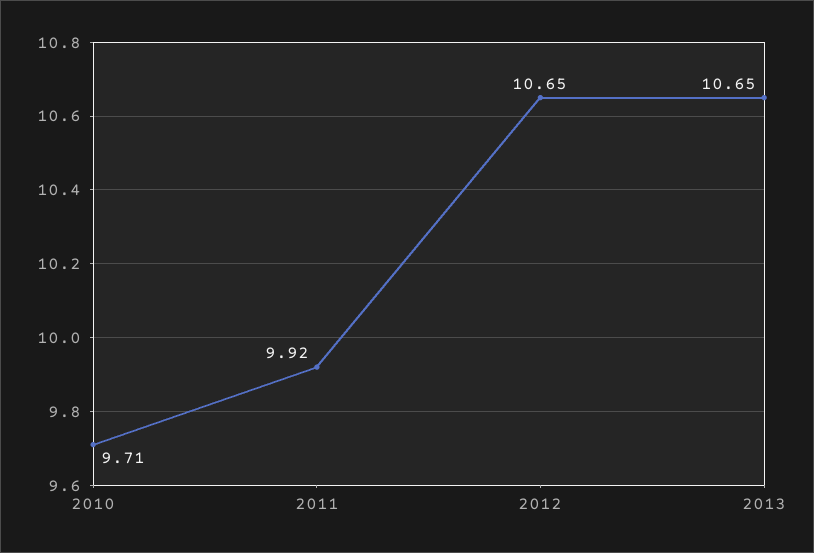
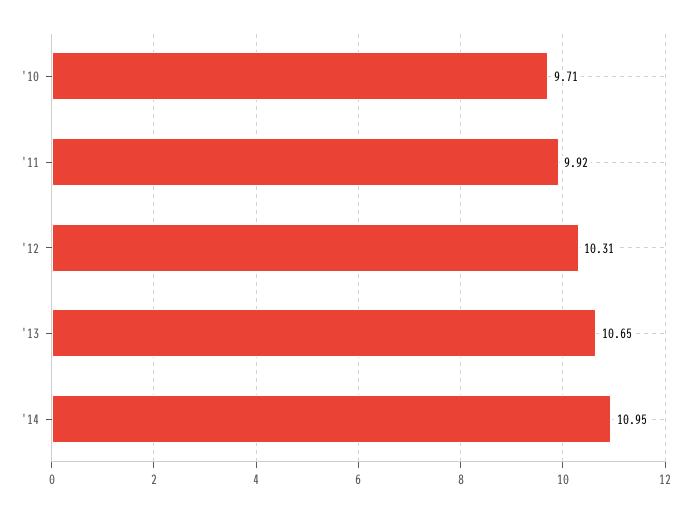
2012: 10.65 -> 10.31
'14: none -> 10.95

